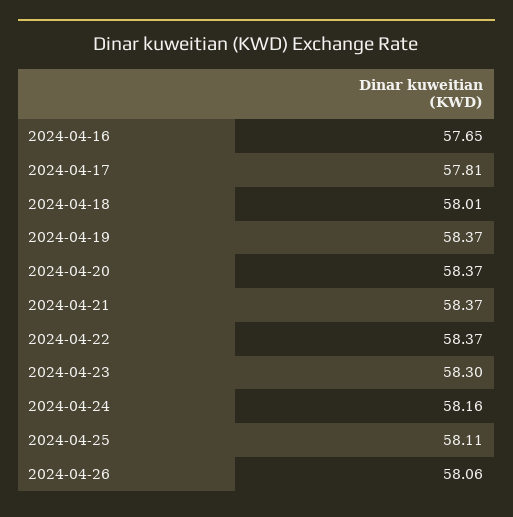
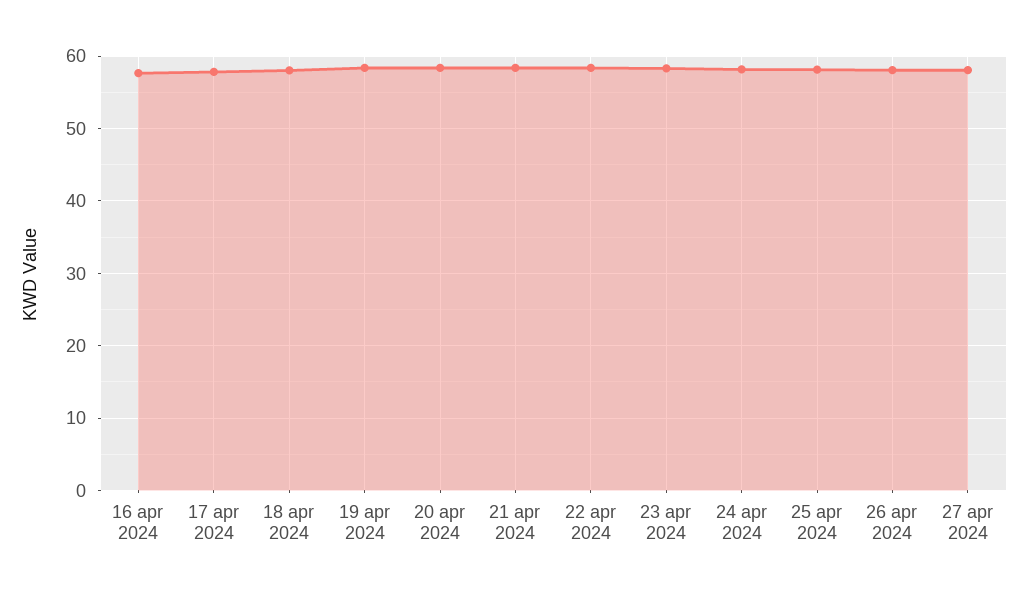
27 apr 2024: none -> 58

